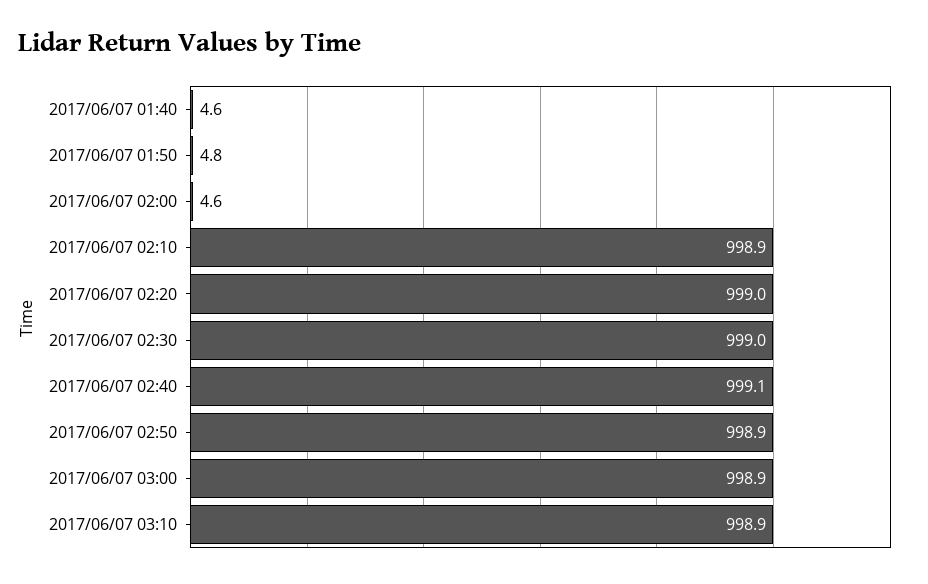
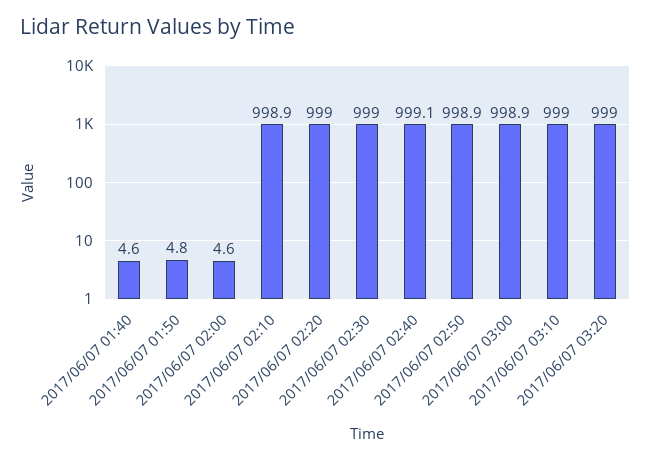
2017/06/07 03:10: 998.9 -> 999
2017/06/07 03:20: none -> 999

